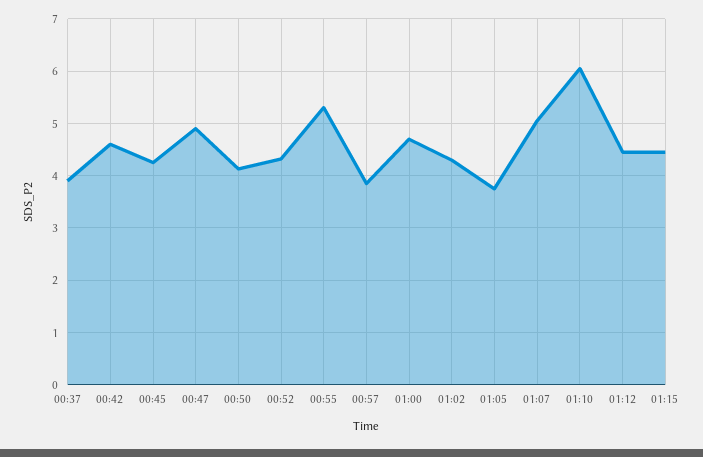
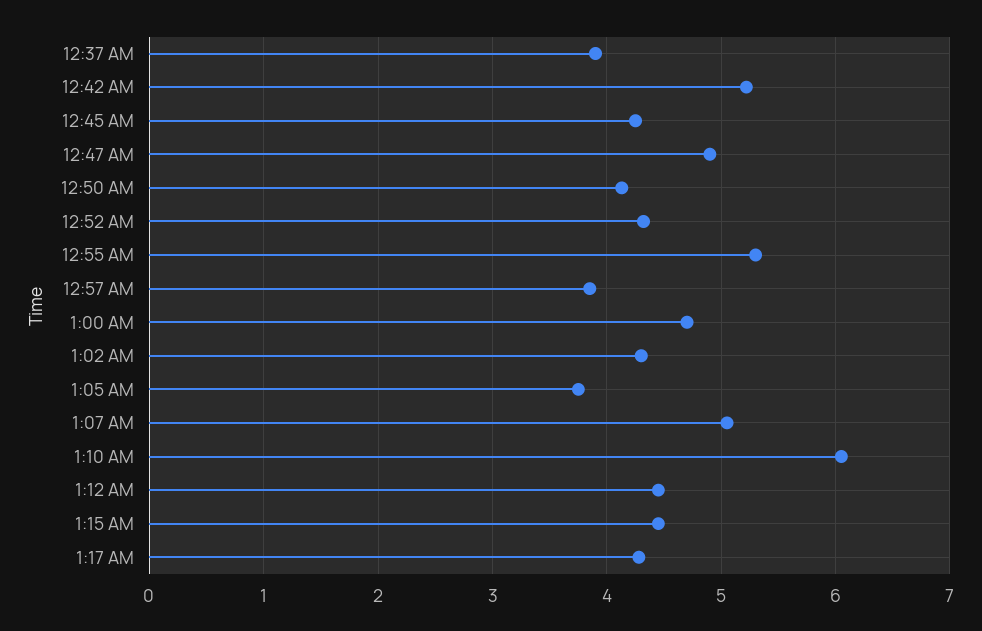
00:42: 4.6 -> 5.2
1:17 AM: none -> 4.3

